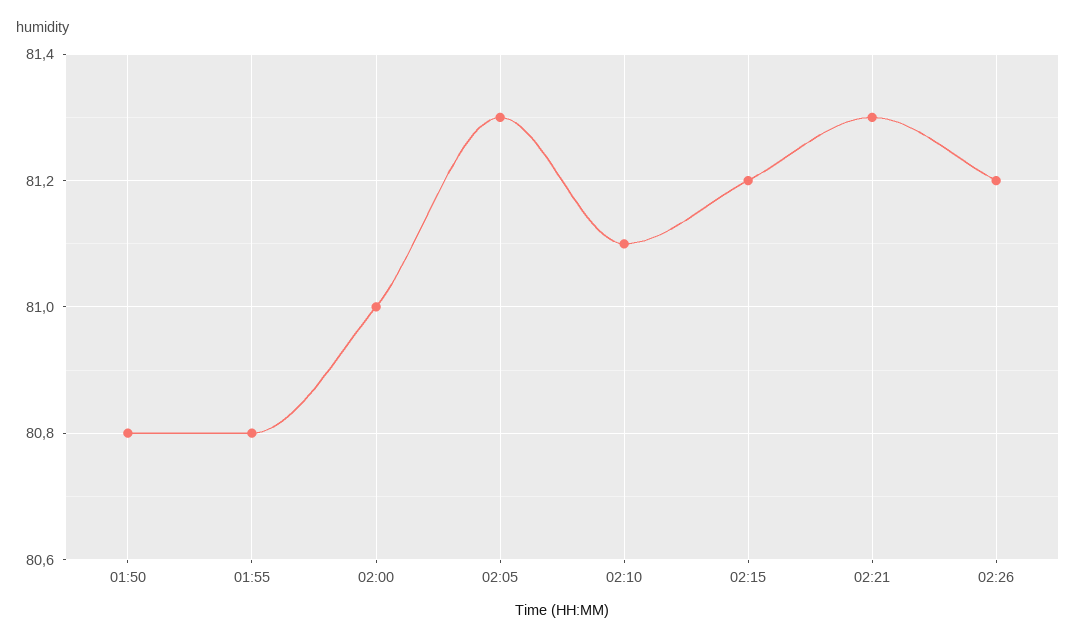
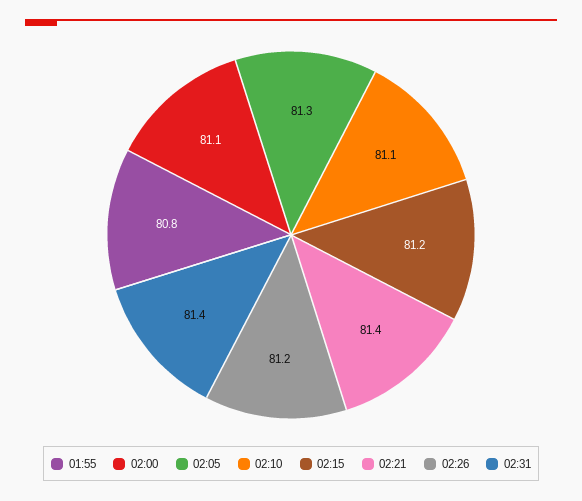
01:50: 80.8 -> none
02:00: 81 -> 81.1
02:21: 81.3 -> 81.4
02:31: none -> 81.4

